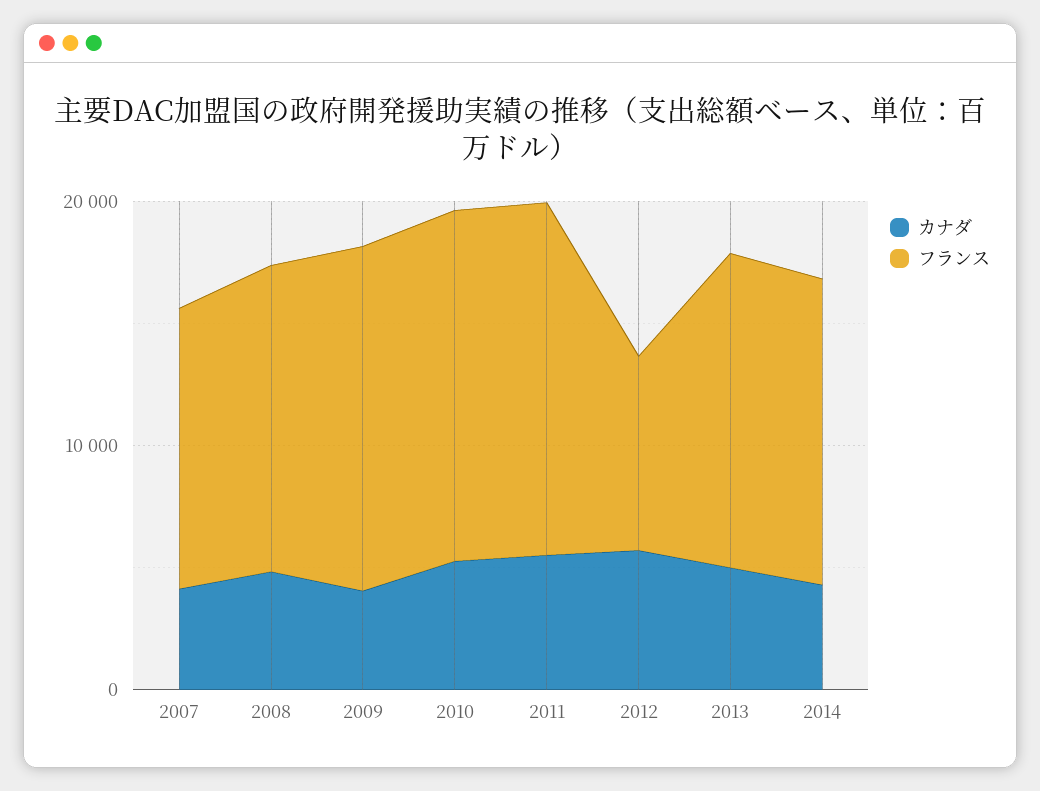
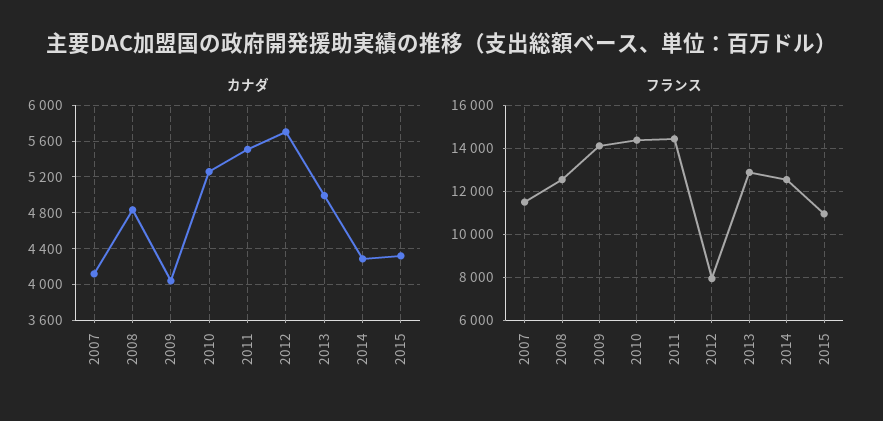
カナダ, 2015: none -> 4300
フランス, 2015: none -> 11000

